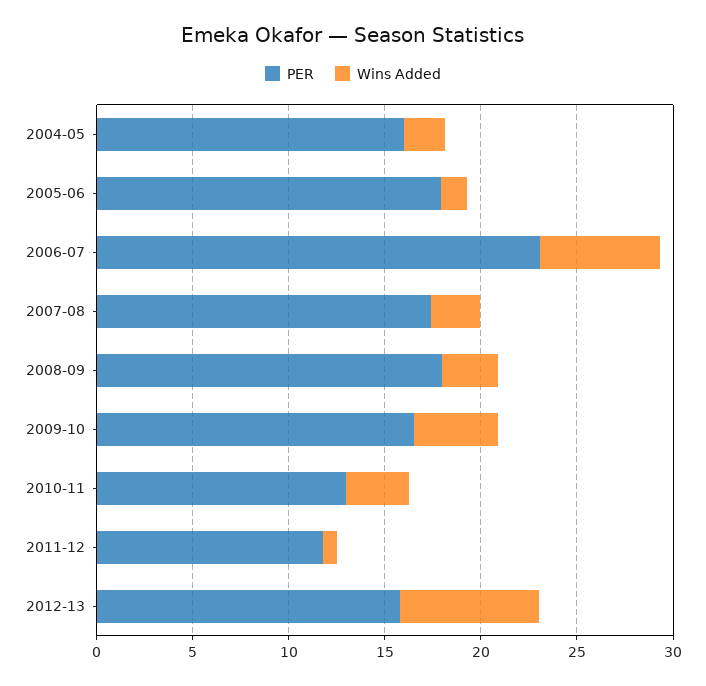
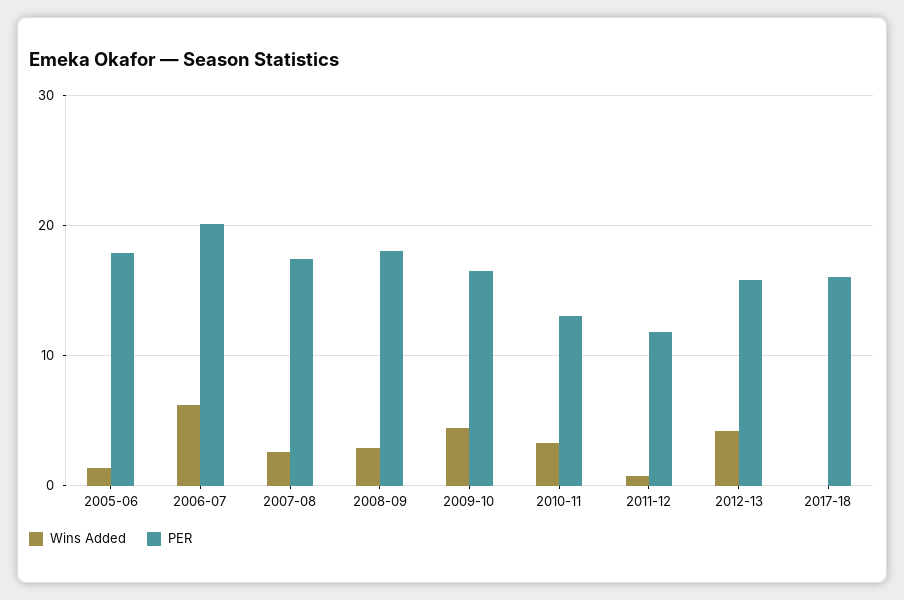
PER, 2004-05: 16 -> none
Wins Added, 2004-05: 2 -> none
PER, 2006-07: 23 -> 20
Wins Added, 2012-13: 7 -> 4
Wins Added, 2017-18: none -> 0
PER, 2017-18: none -> 16

